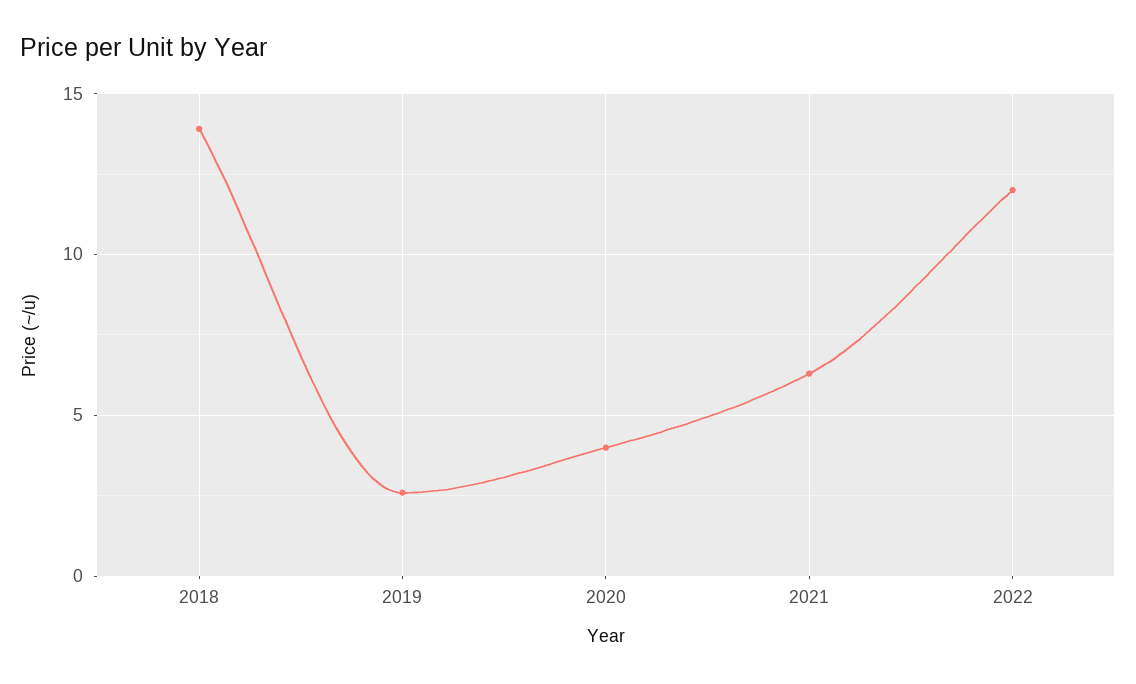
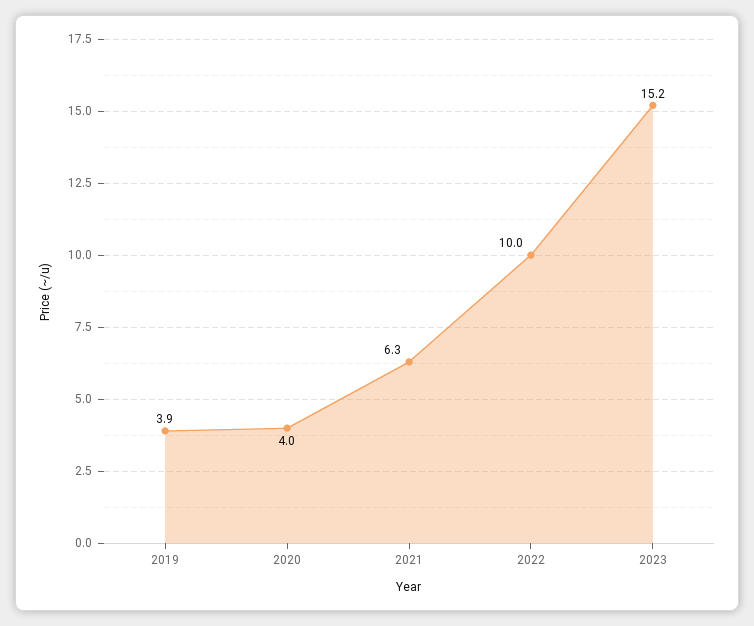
2018: 14 -> none
2019: 2.5 -> 3.9
2022: 12 -> 10
2023: none -> 15.2

